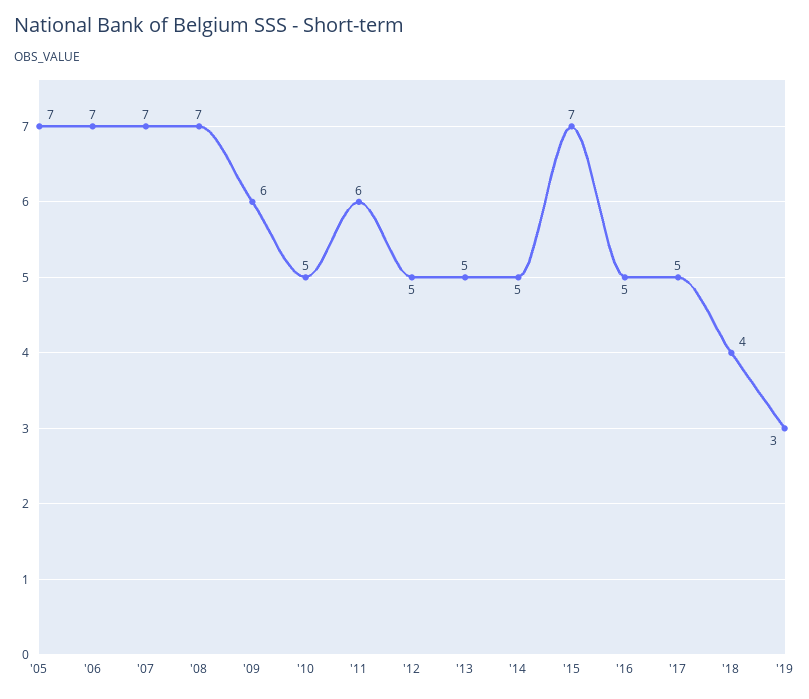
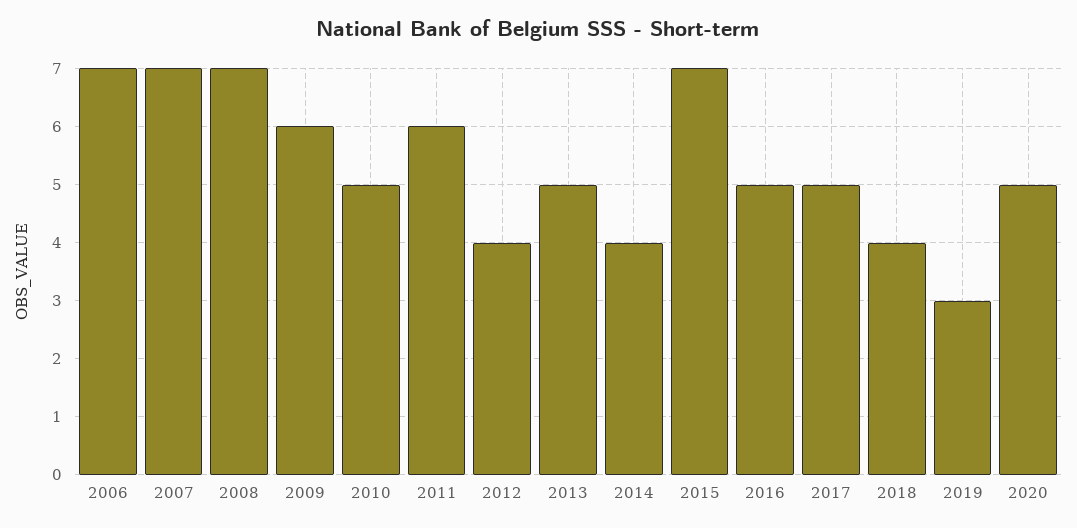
'05: 7 -> none
'12: 5 -> 4
'14: 5 -> 4
2020: none -> 5

